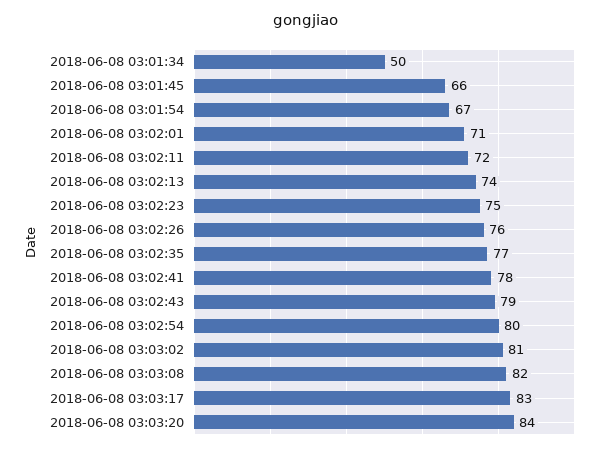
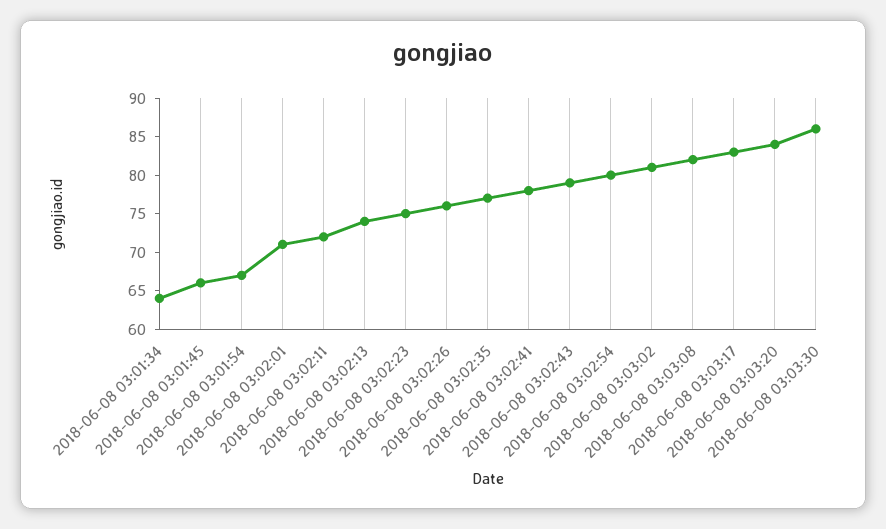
2018-06-08 03:01:34: 50 -> 65
2018-06-08 03:03:30: none -> 85

